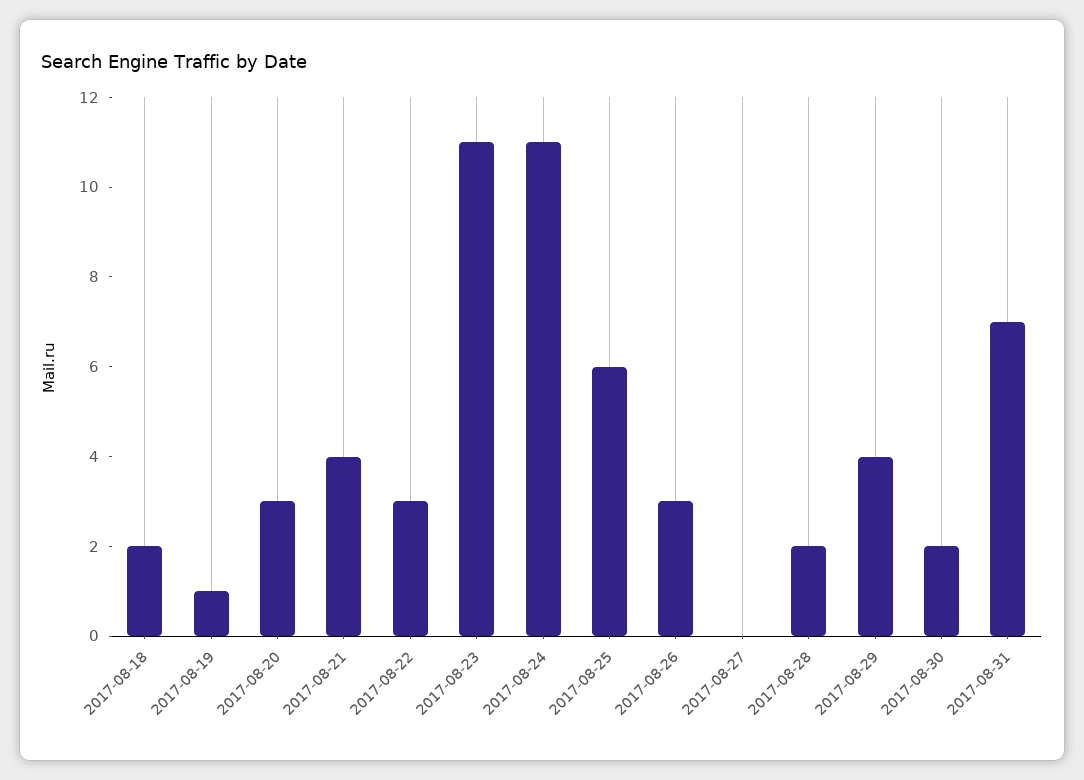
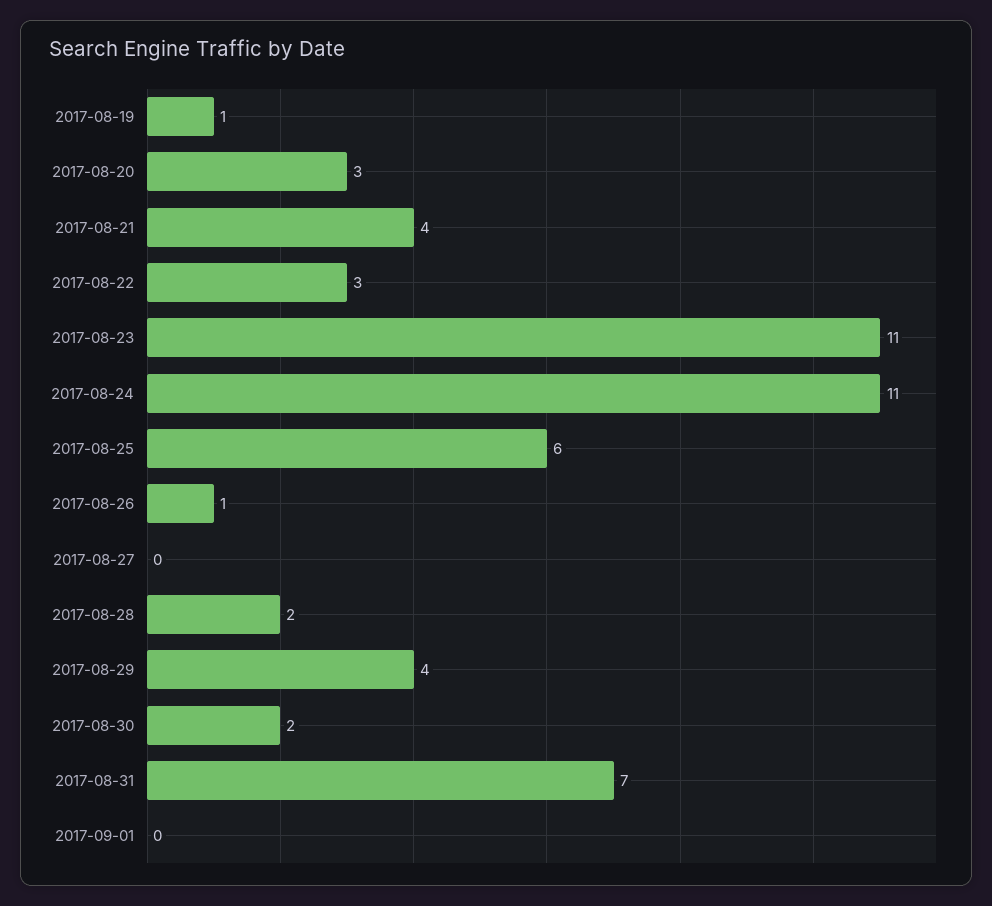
2017-08-18: 2 -> none
2017-08-26: 3 -> 1
2017-09-01: none -> 0

